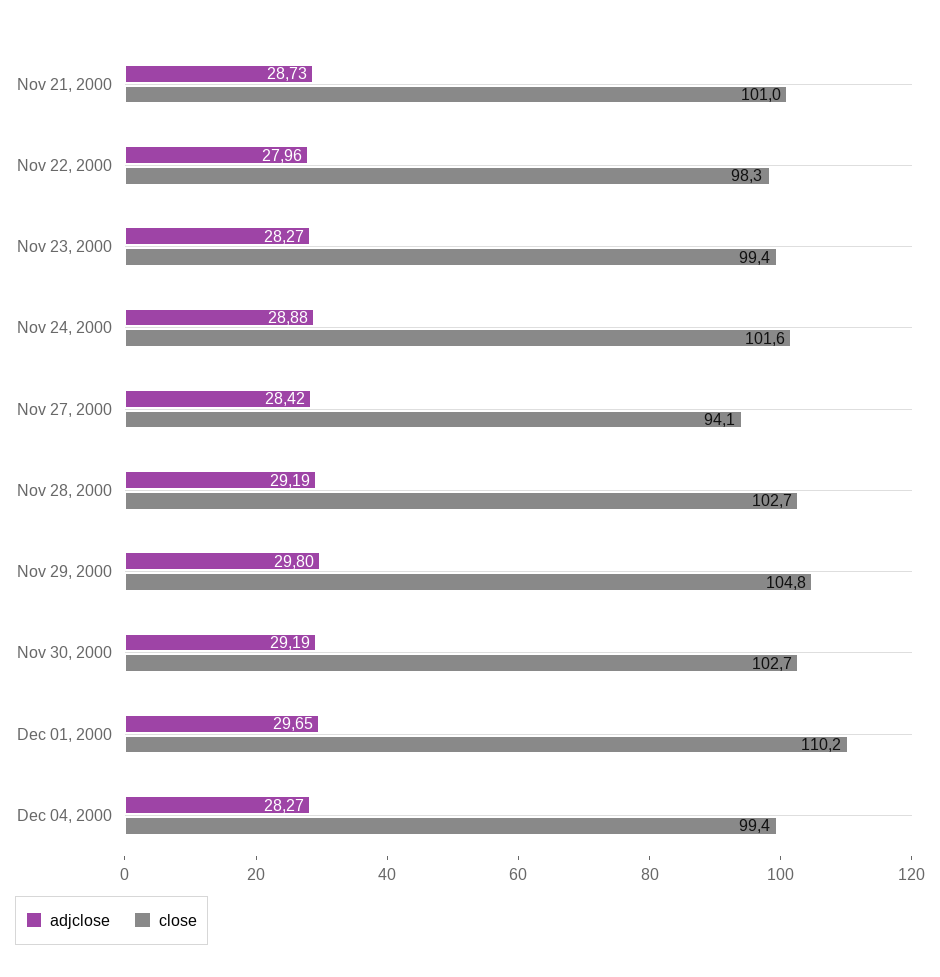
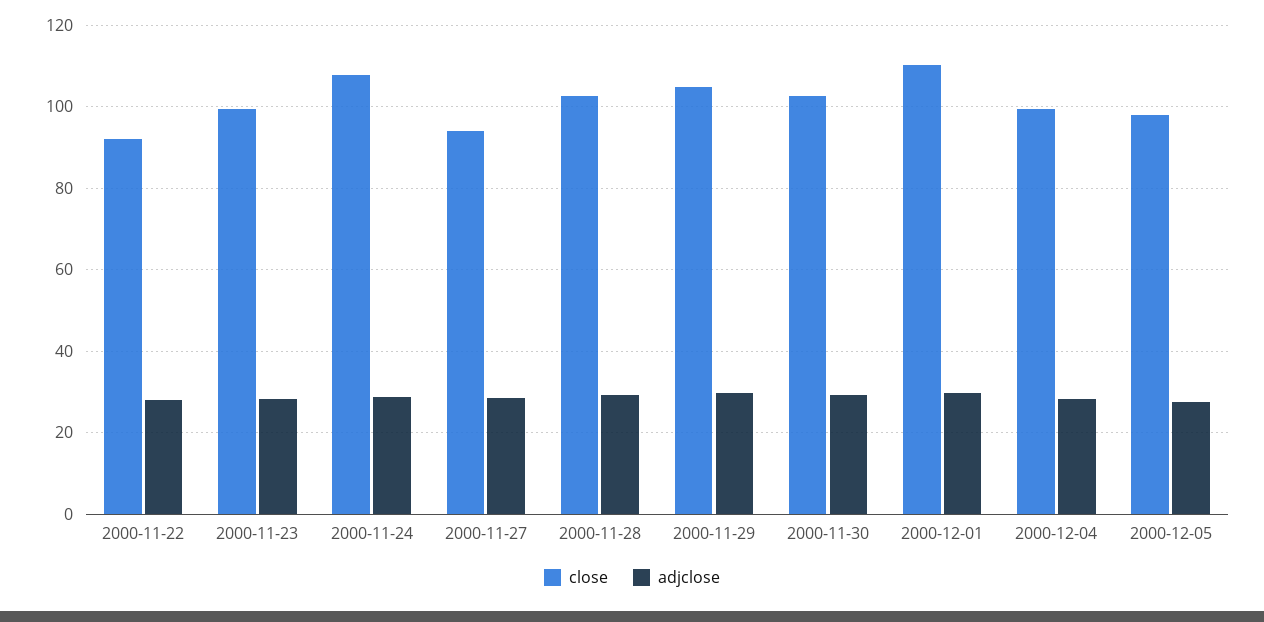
adjclose, Nov 21, 2000: 28.73 -> none
close, Nov 21, 2000: 101 -> none
close, Nov 22, 2000: 98.3 -> 92
close, Nov 24, 2000: 101.6 -> 108
close, 2000-12-05: none -> 98
adjclose, 2000-12-05: none -> 28

